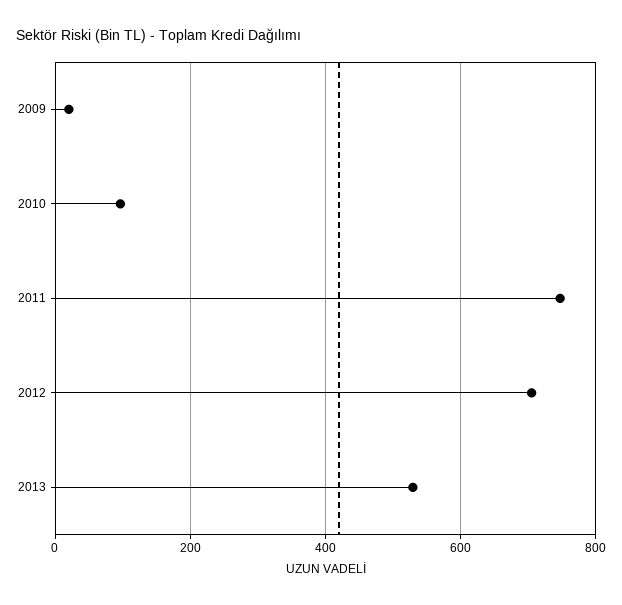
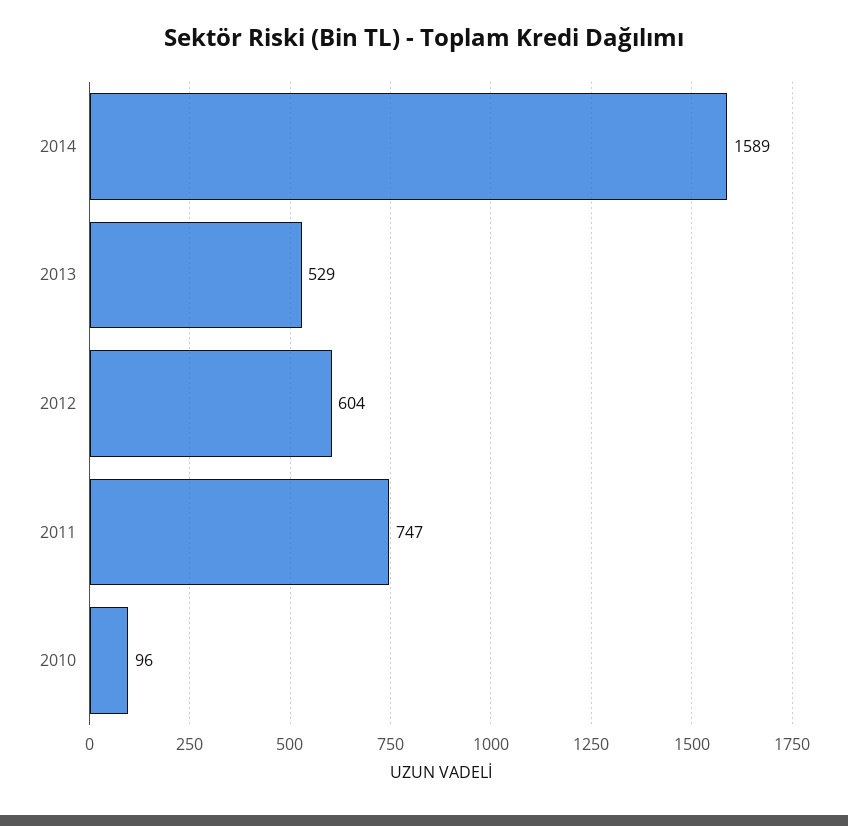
2009: 20 -> none
2012: 700 -> 604
2014: none -> 1589

